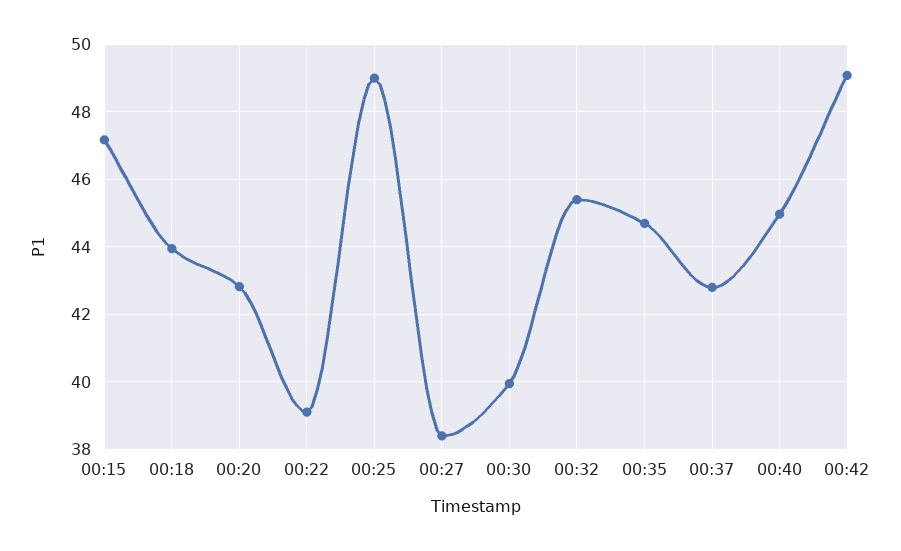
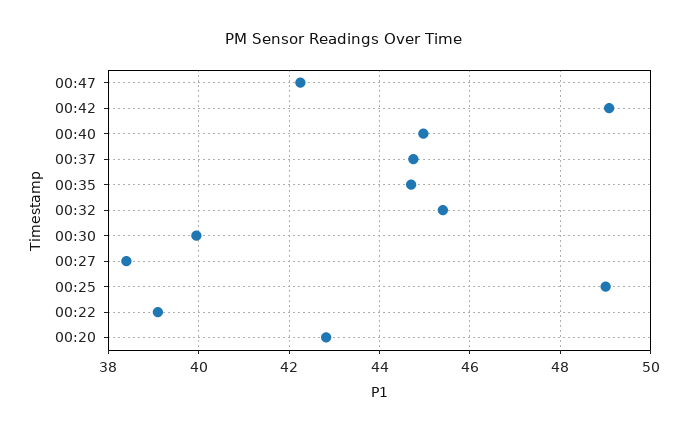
00:15: 47.2 -> none
00:18: 44 -> none
00:37: 42.8 -> 44.8
00:47: none -> 42.2

